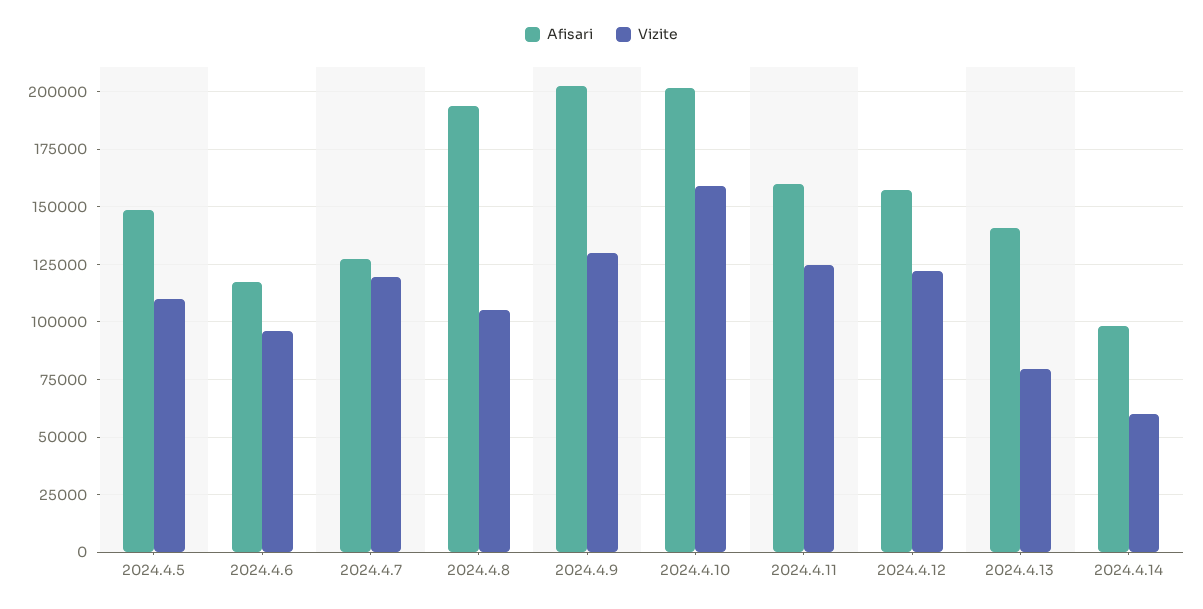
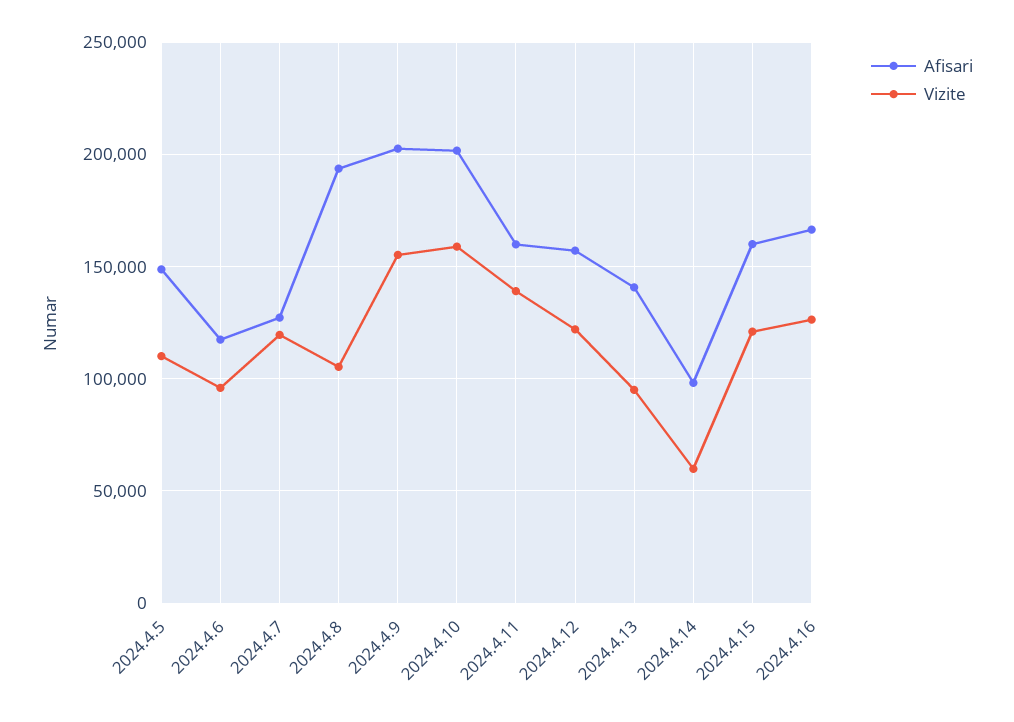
Vizite, 2024.4.9: 130000 -> 155000
Vizite, 2024.4.11: 125000 -> 140000
Vizite, 2024.4.13: 80000 -> 95000
Afisari, 2024.4.15: none -> 160000
Vizite, 2024.4.15: none -> 120000
Afisari, 2024.4.16: none -> 165000
Vizite, 2024.4.16: none -> 125000

